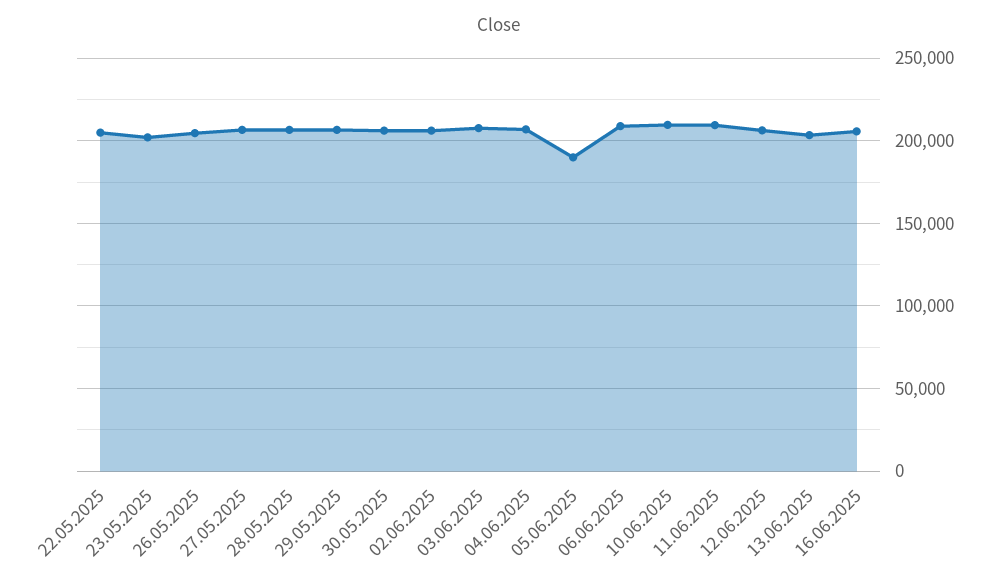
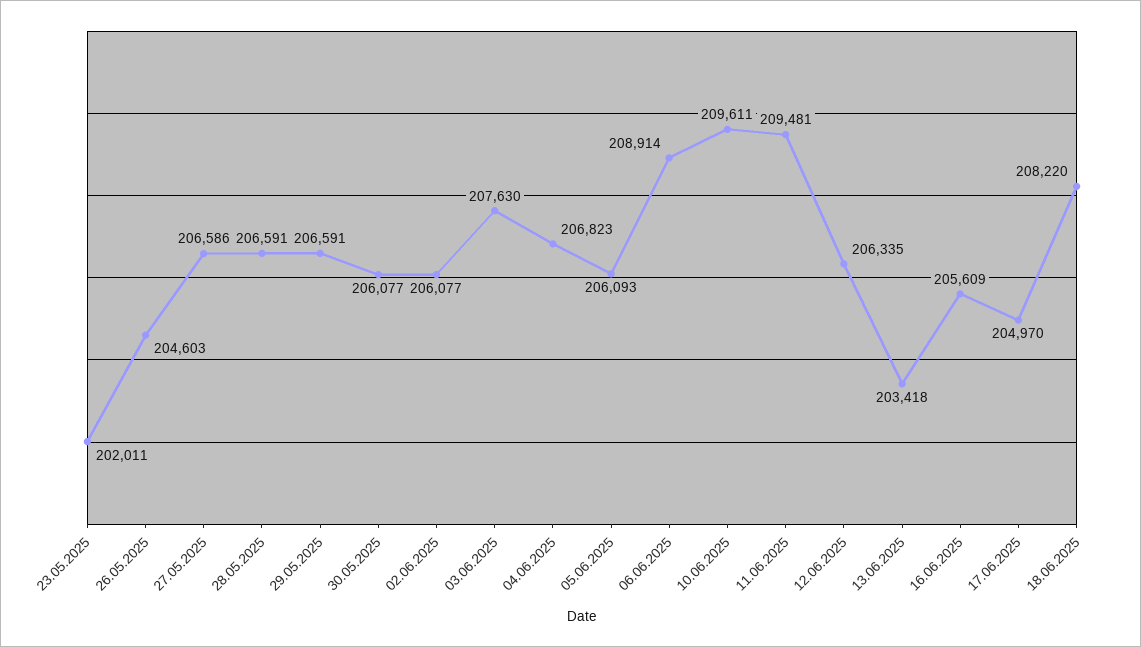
22.05.2025: 205000 -> none
05.06.2025: 190000 -> 206093
17.06.2025: none -> 204970
18.06.2025: none -> 208220

